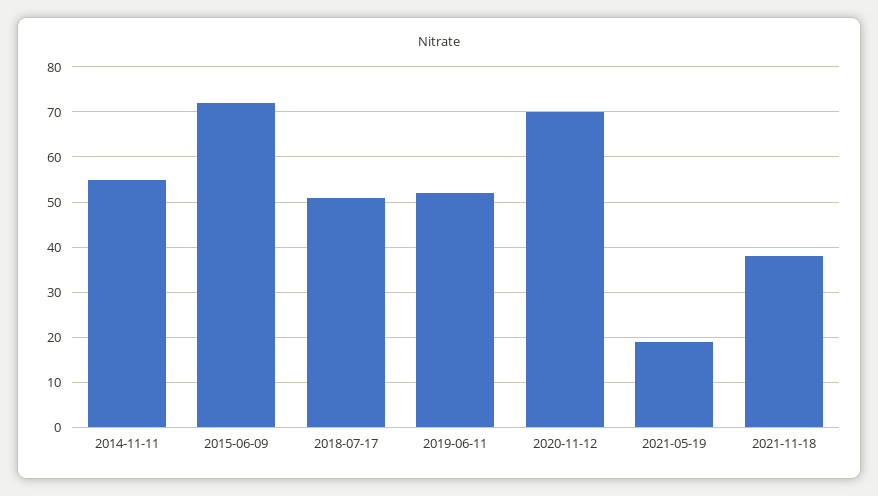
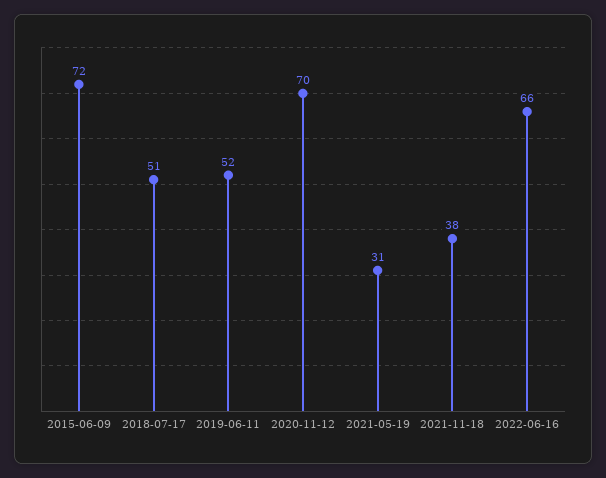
2014-11-11: 55 -> none
2021-05-19: 20 -> 31
2022-06-16: none -> 66

